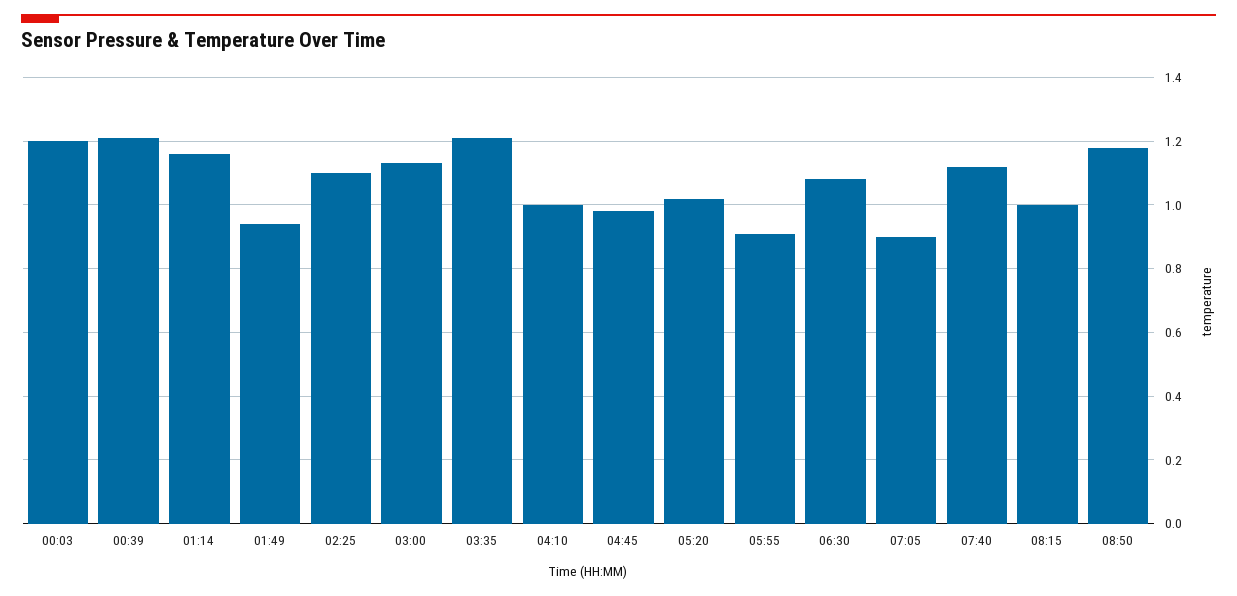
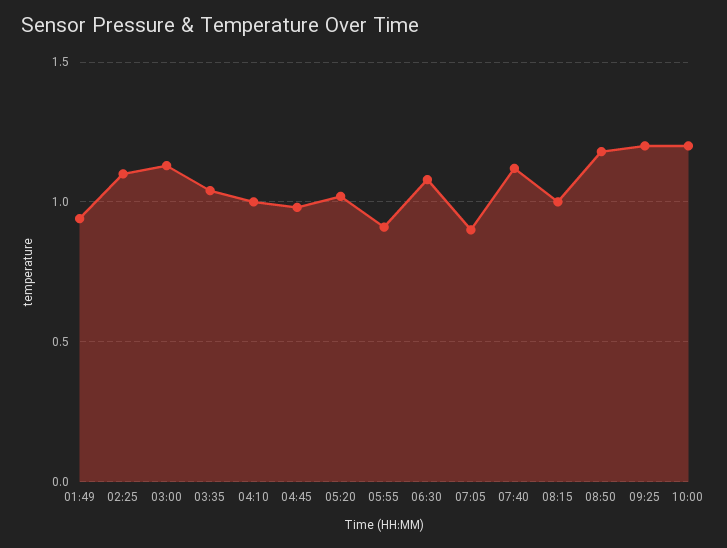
00:03: 1.2 -> none
00:39: 1.2 -> none
01:14: 1.15 -> none
03:35: 1.2 -> 1.05
09:25: none -> 1.2
10:00: none -> 1.2

